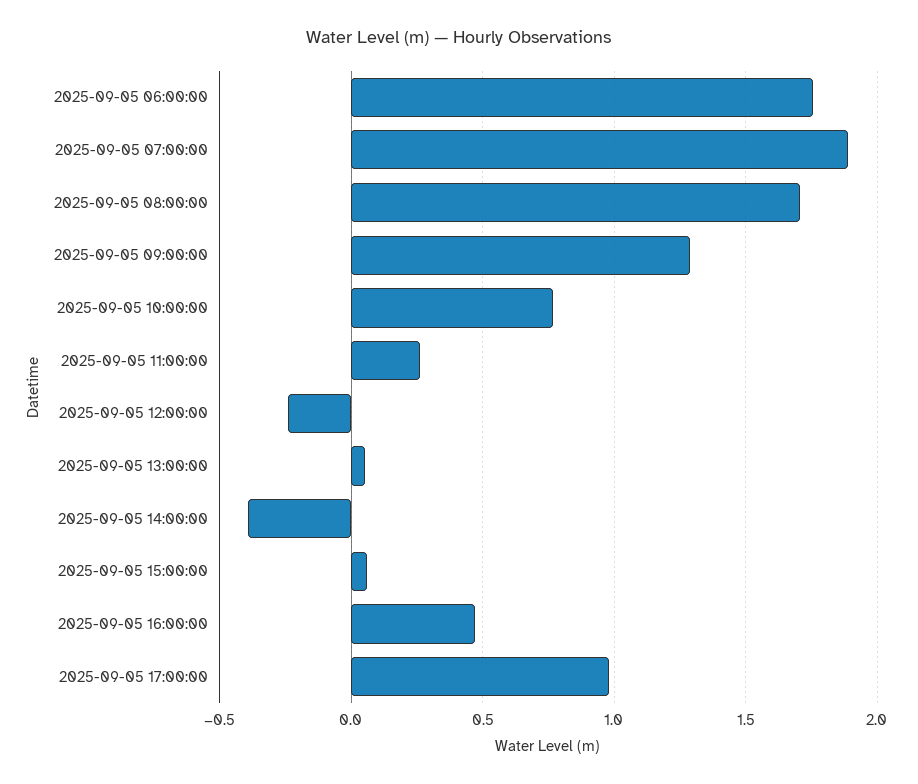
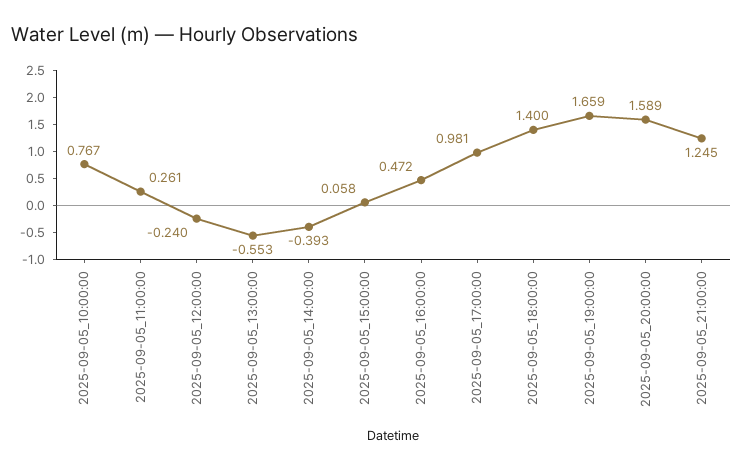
2025-09-05 06:00:00: 1.75 -> none
2025-09-05 07:00:00: 1.9 -> none
2025-09-05 08:00:00: 1.7 -> none
2025-09-05 09:00:00: 1.3 -> none
2025-09-05 13:00:00: 0.05 -> -0.553
2025-09-05_18:00:00: none -> 1.4
2025-09-05_19:00:00: none -> 1.659
2025-09-05_20:00:00: none -> 1.589
2025-09-05_21:00:00: none -> 1.245

